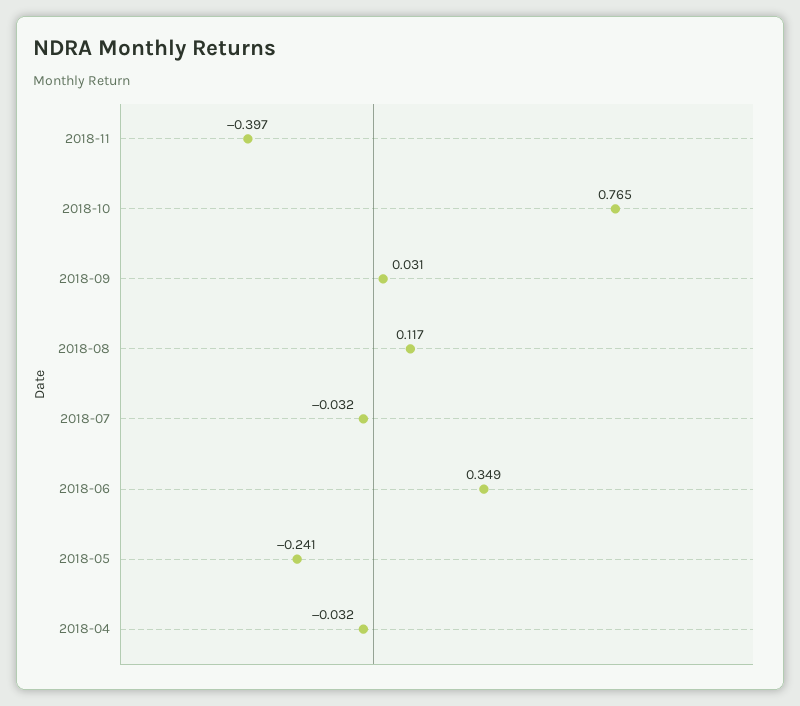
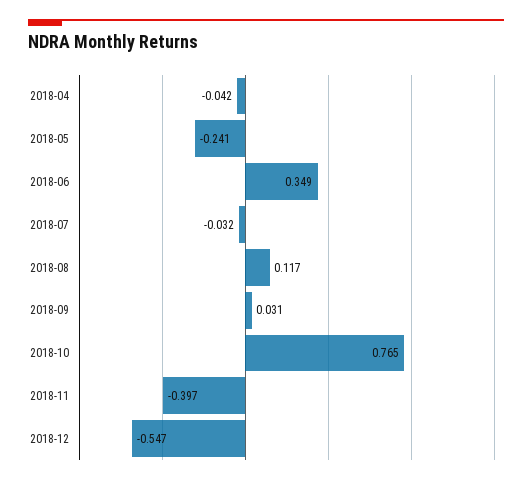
2018-04: -0.032 -> -0.042
2018-12: none -> -0.547

